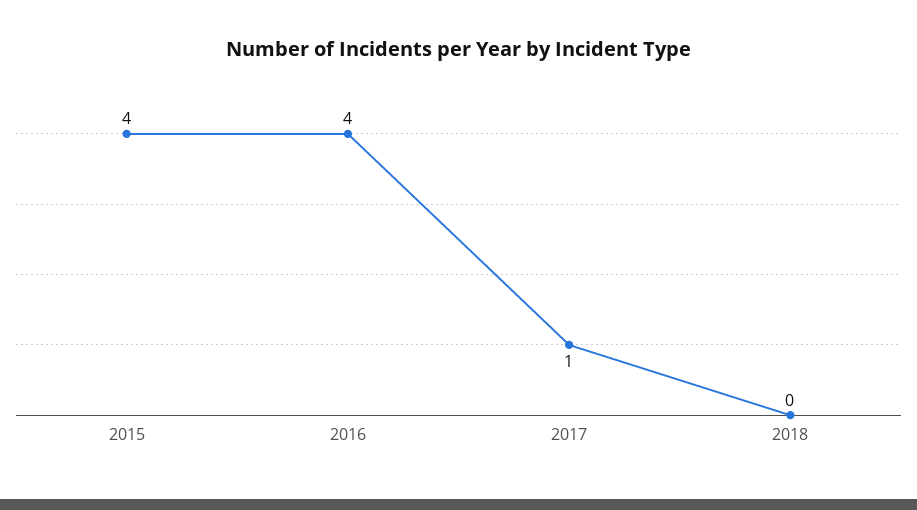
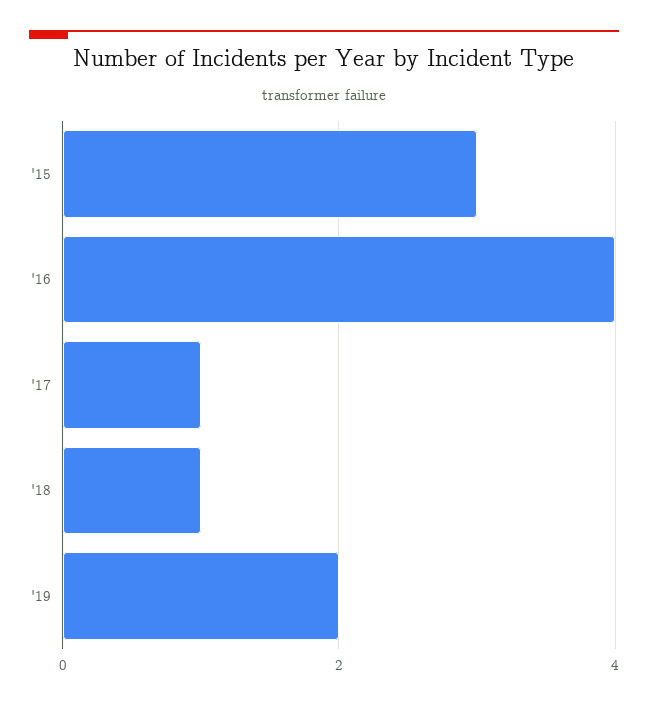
2015: 4 -> 3
2018: 0 -> 1
'19: none -> 2

